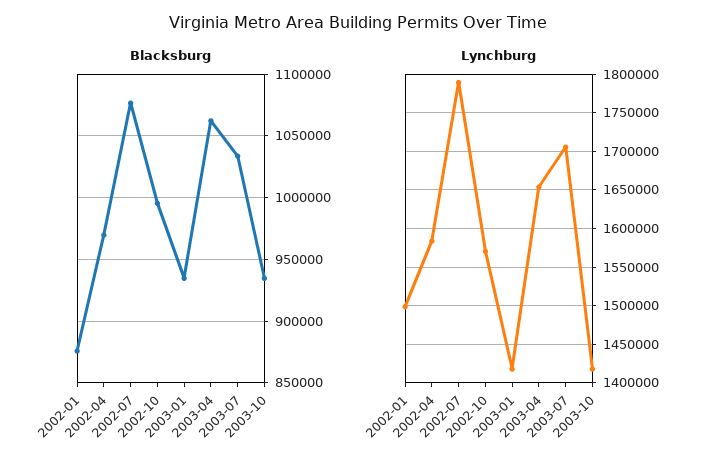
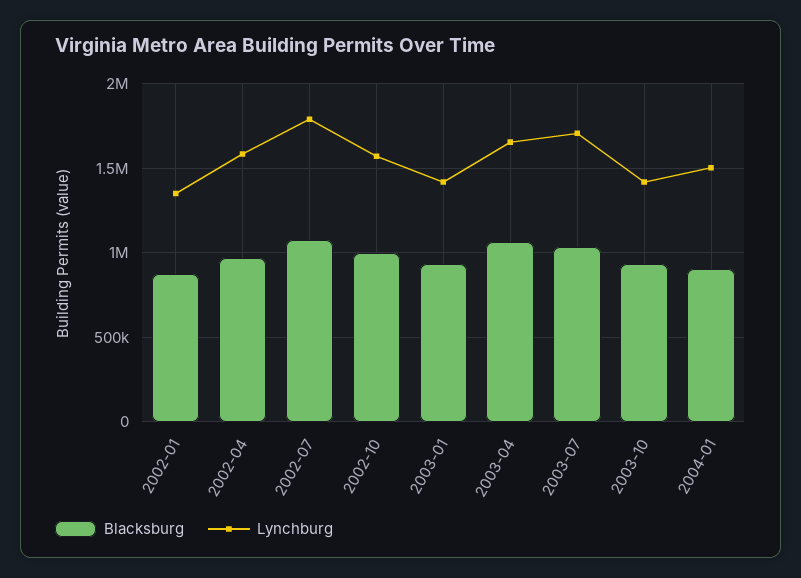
Lynchburg, 2002-01: 1500000 -> 1350000
Blacksburg, 2004-01: none -> 900000
Lynchburg, 2004-01: none -> 1500000

